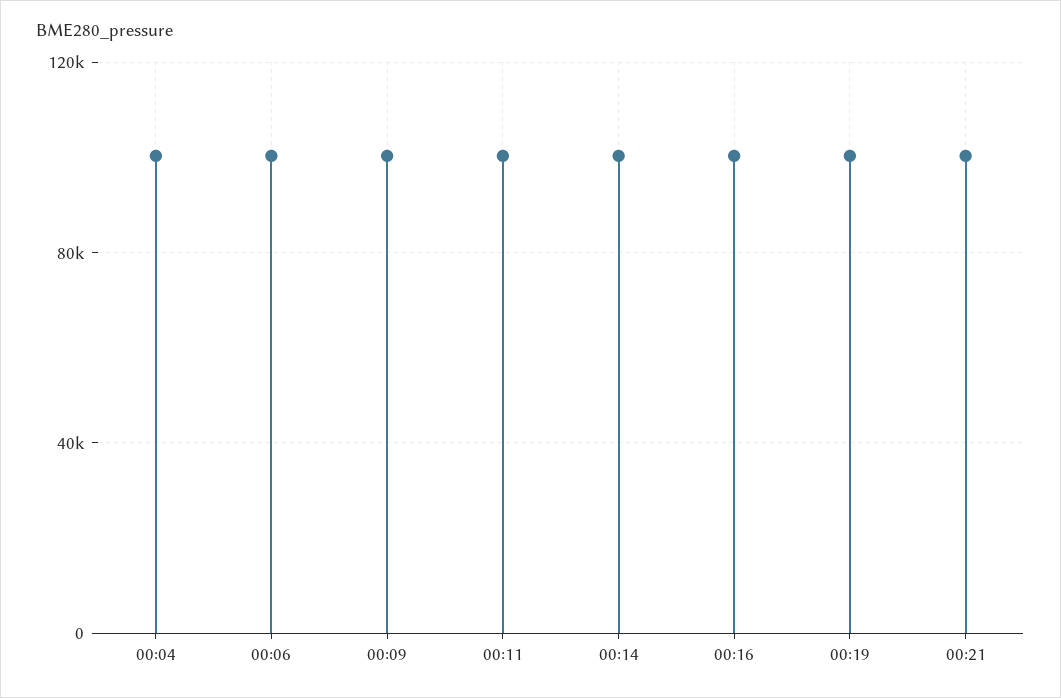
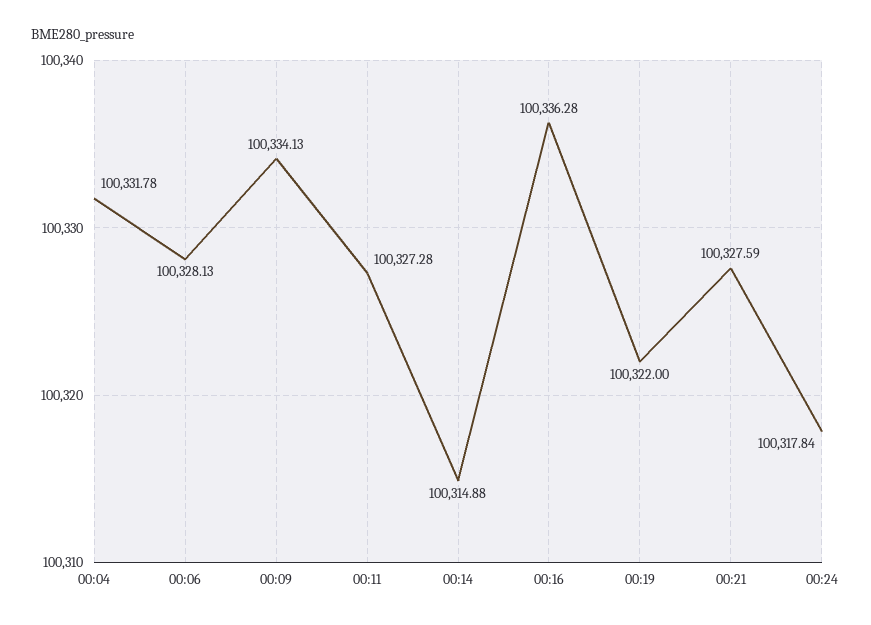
00:24: none -> 100317.84

